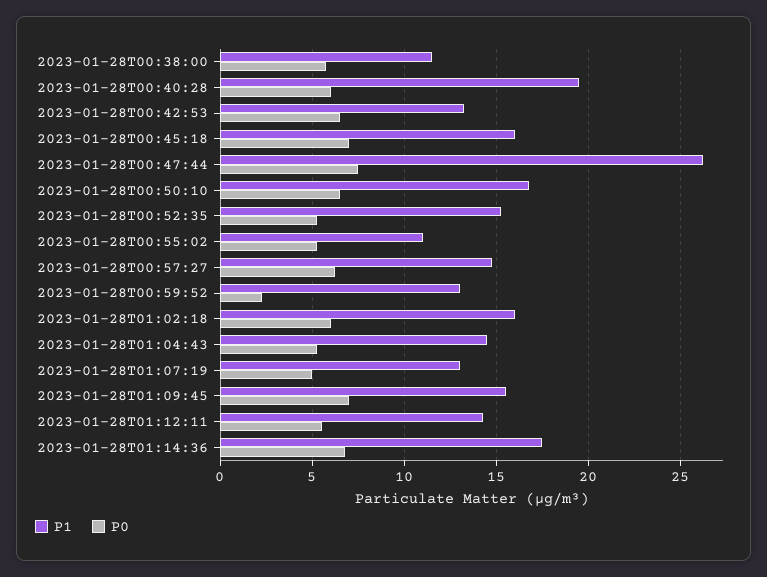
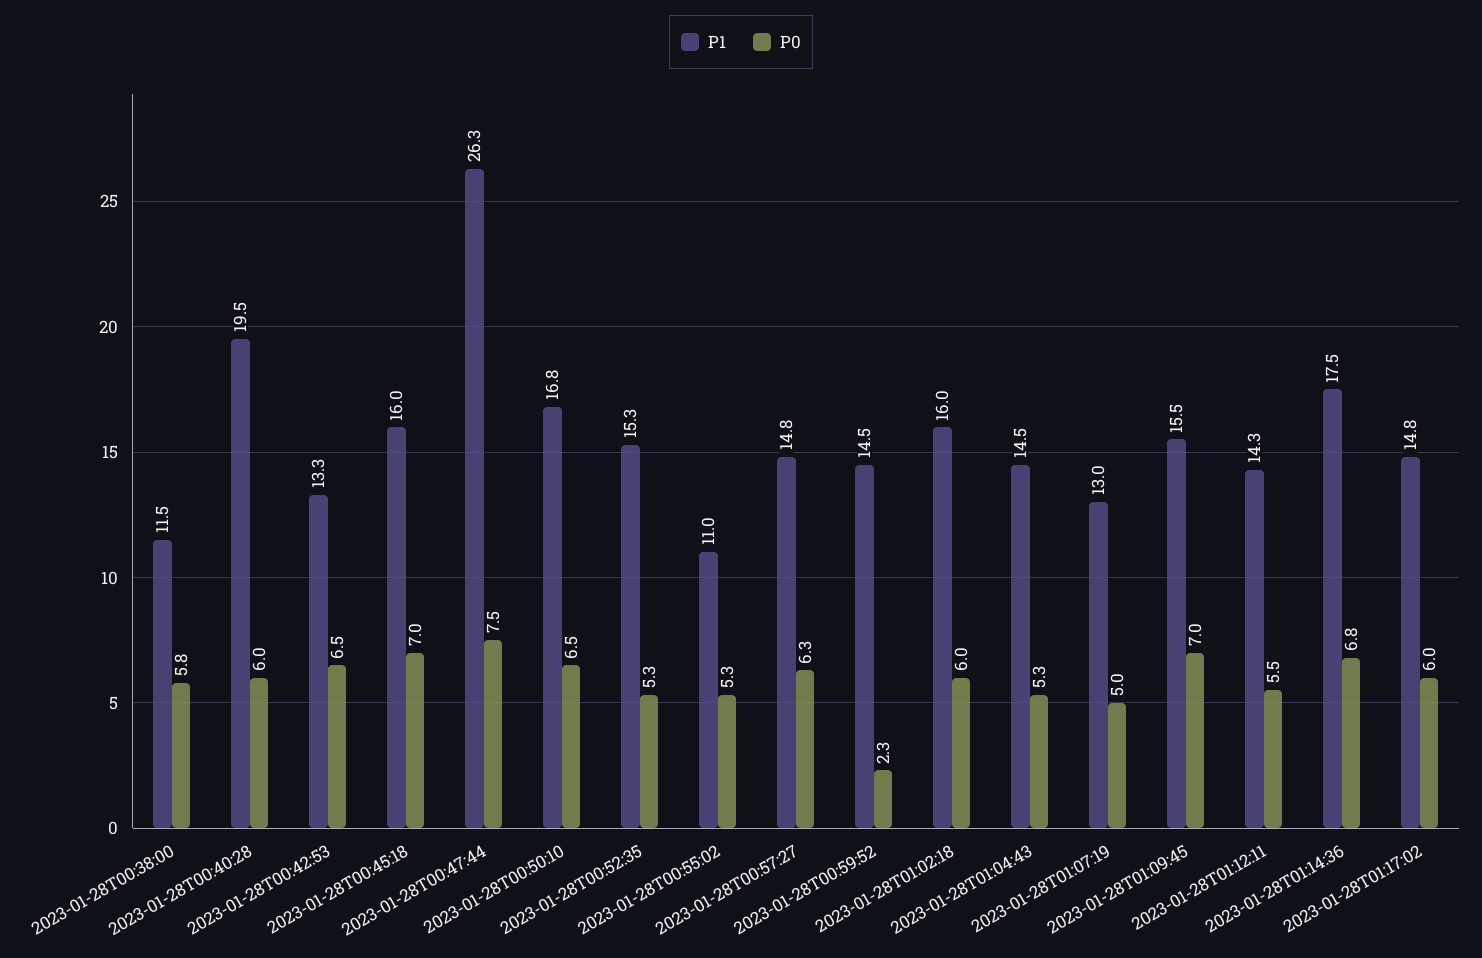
P1, 2023-01-28T00:59:52: 13 -> 14.5
P1, 2023-01-28T01:17:02: none -> 14.8
P0, 2023-01-28T01:17:02: none -> 6

